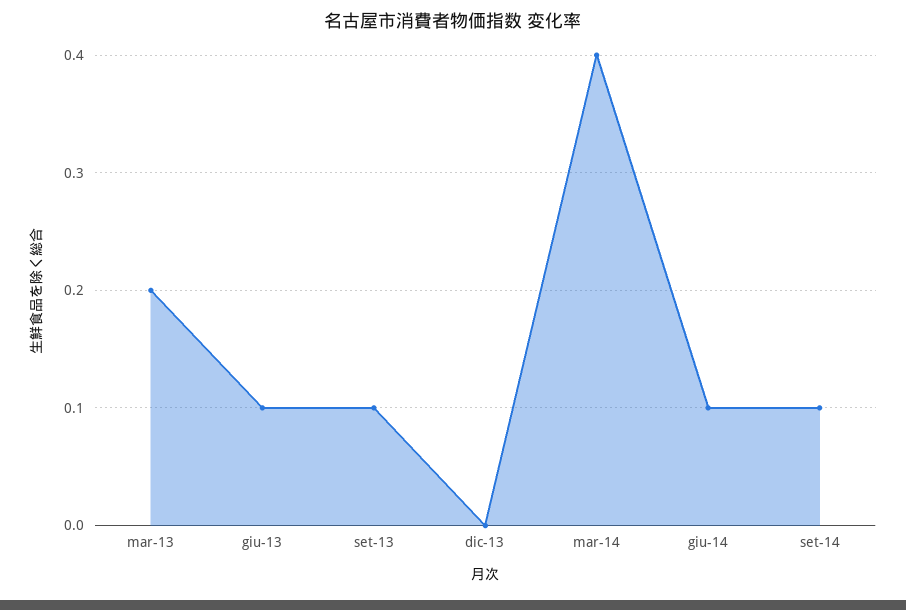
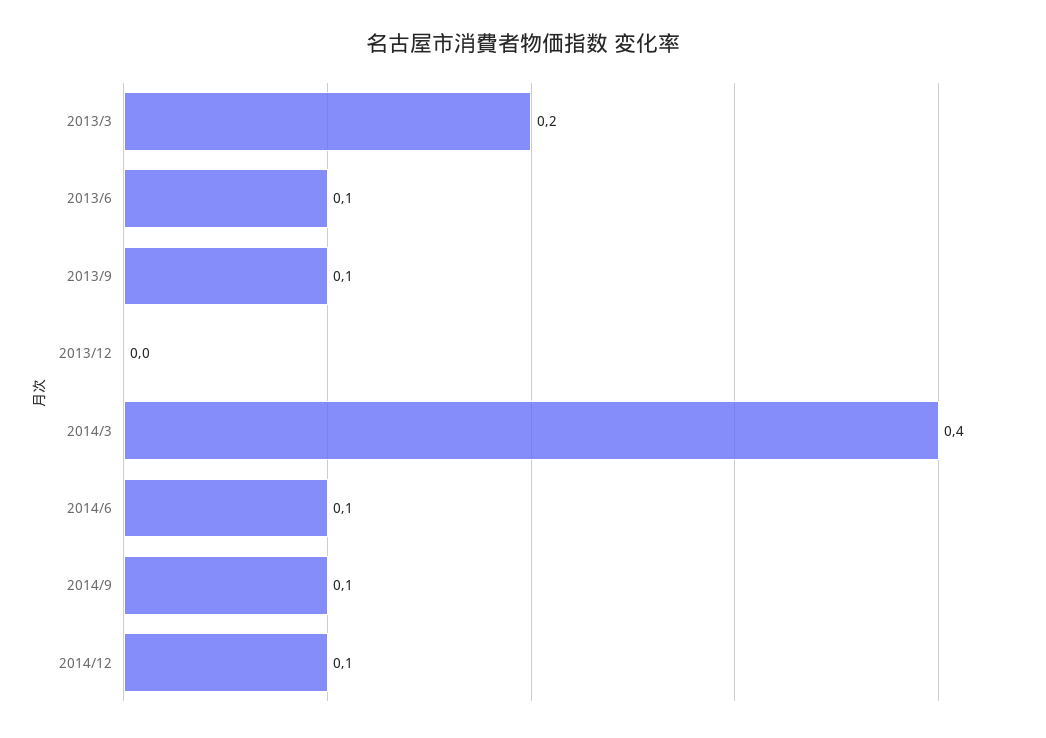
2014/12: none -> 0.1

